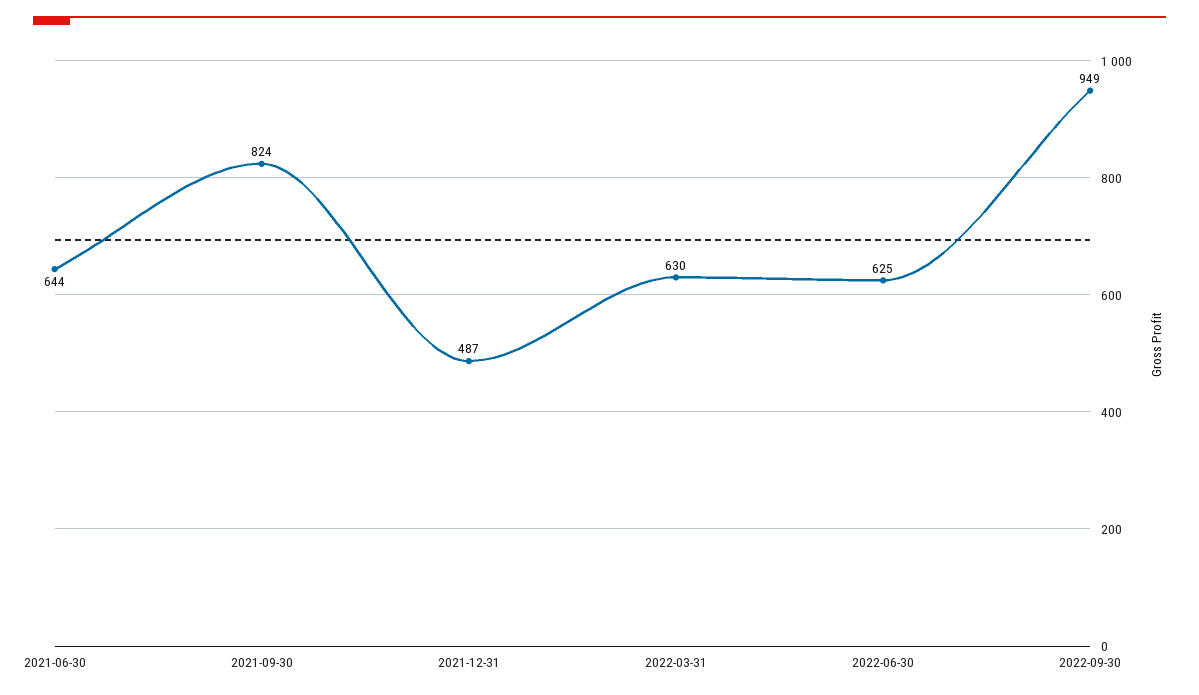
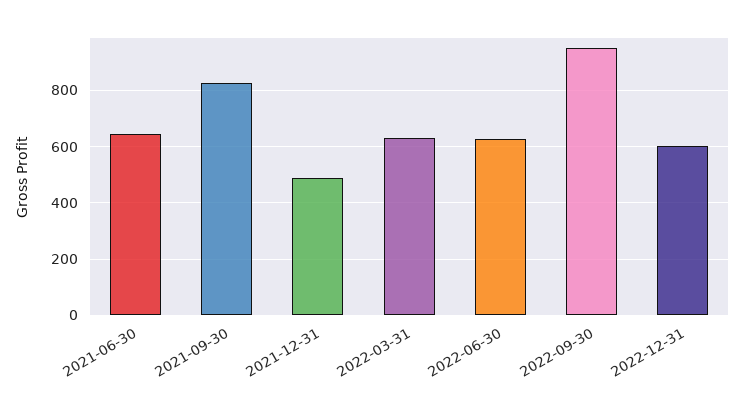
2022-12-31: none -> 600

